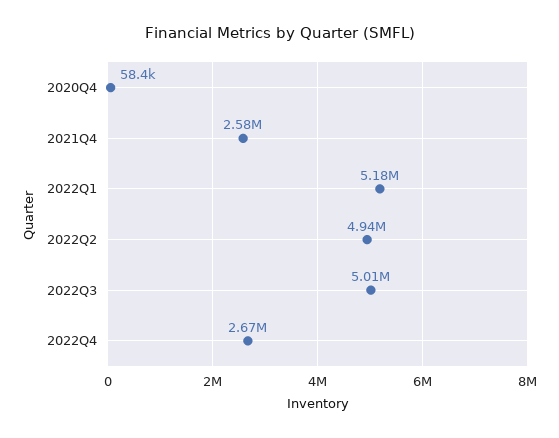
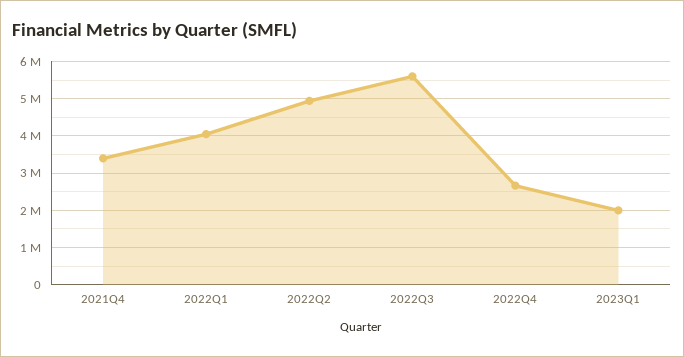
2020Q4: 58400 -> none
2021Q4: 2580000 -> 3400000
2022Q1: 5180000 -> 4000000
2022Q3: 5010000 -> 5600000
2023Q1: none -> 2000000

